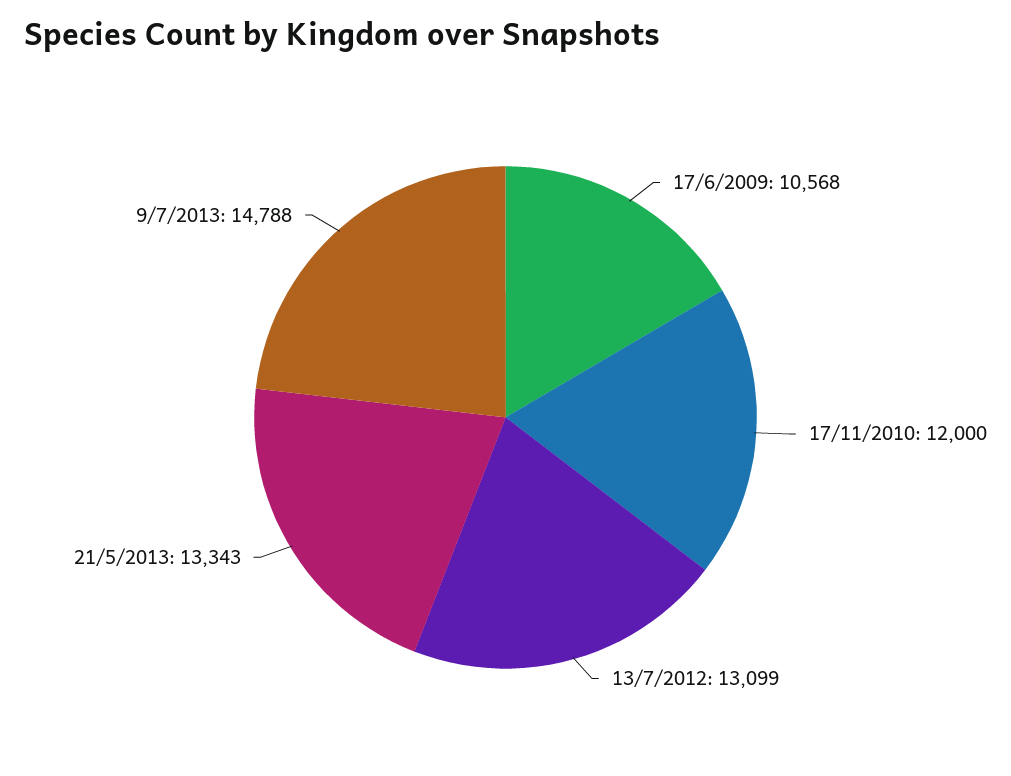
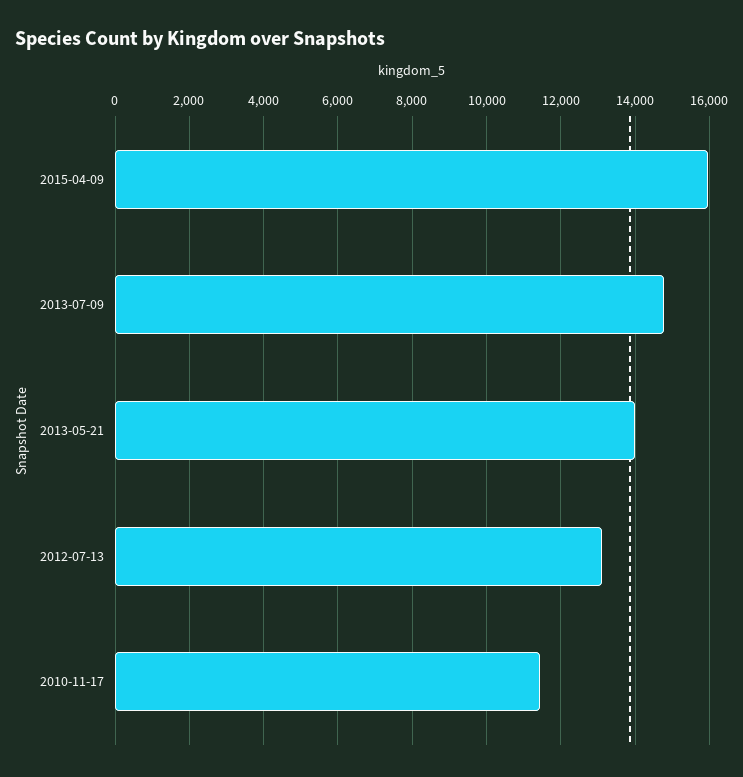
17/6/2009: 10568 -> none
17/11/2010: 12000 -> 11400
21/5/2013: 13343 -> 14000
2015-04-09: none -> 16000

